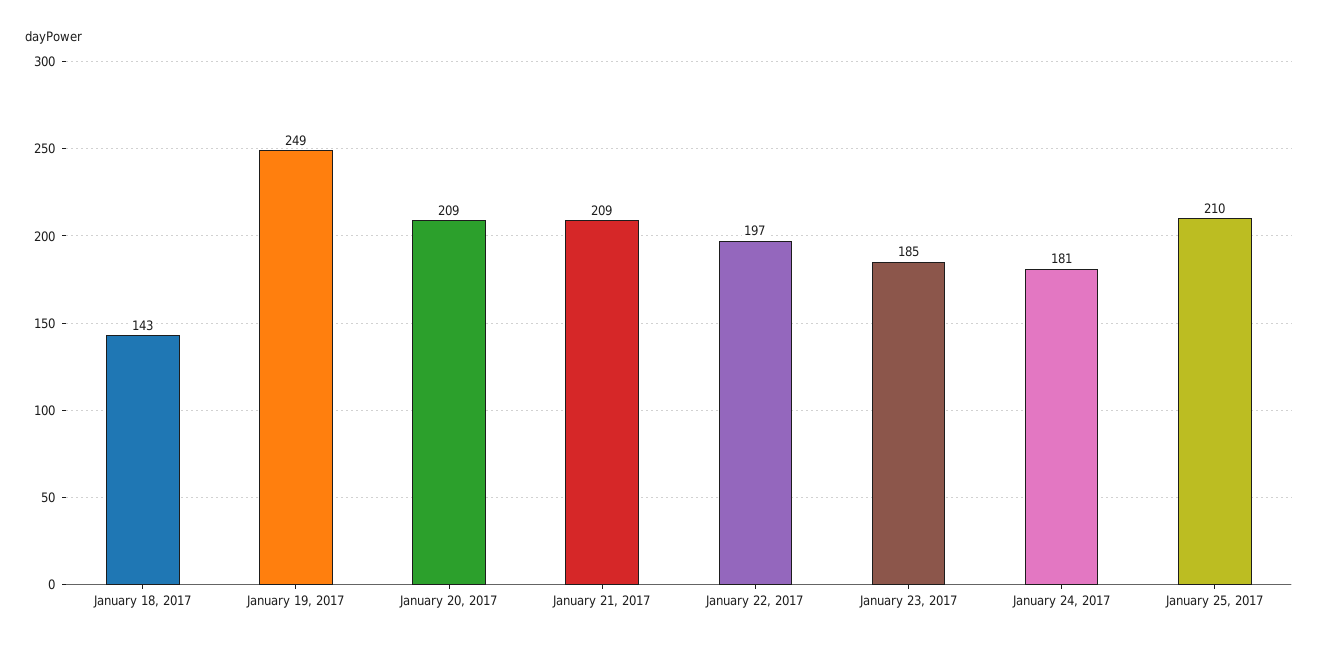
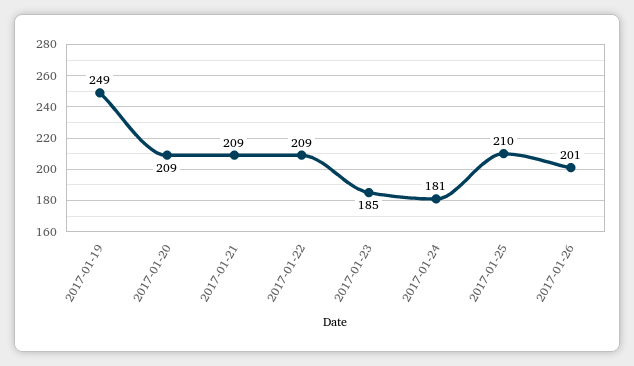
January 18, 2017: 143 -> none
January 22, 2017: 197 -> 209
2017-01-26: none -> 201

